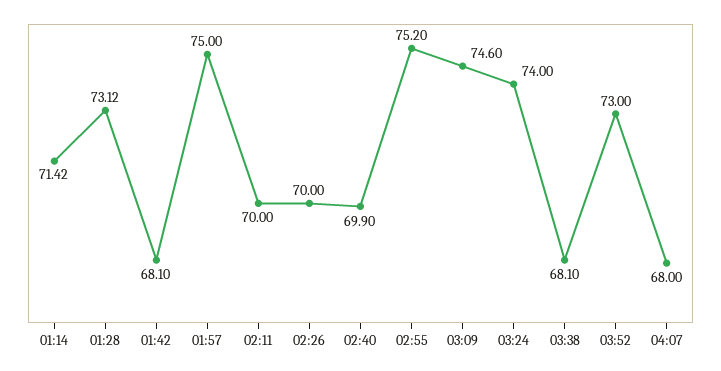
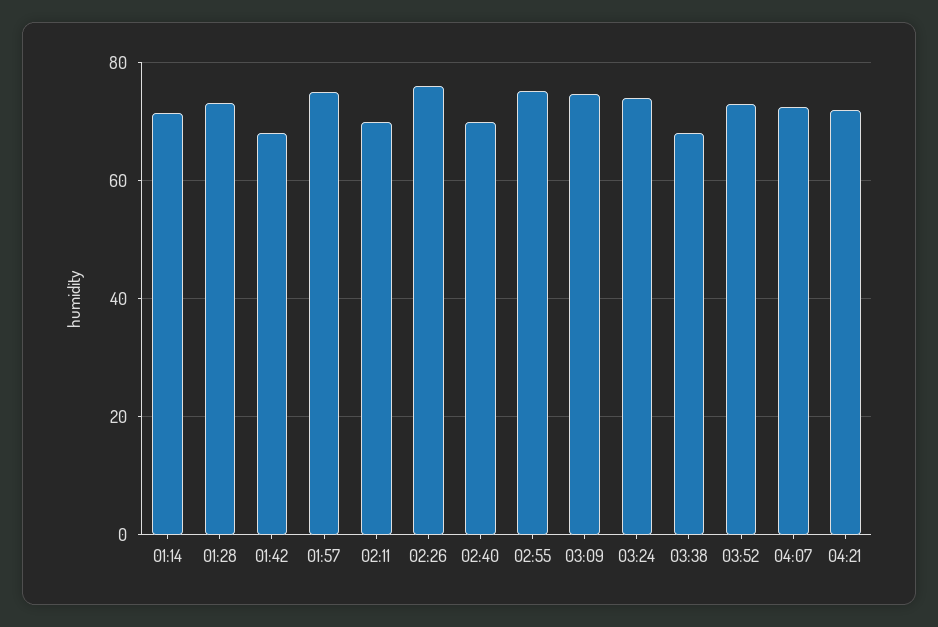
02:26: 70 -> 76
04:07: 68 -> 72
04:21: none -> 72

